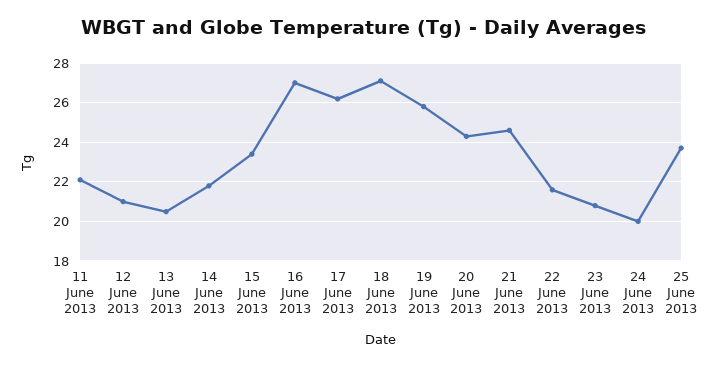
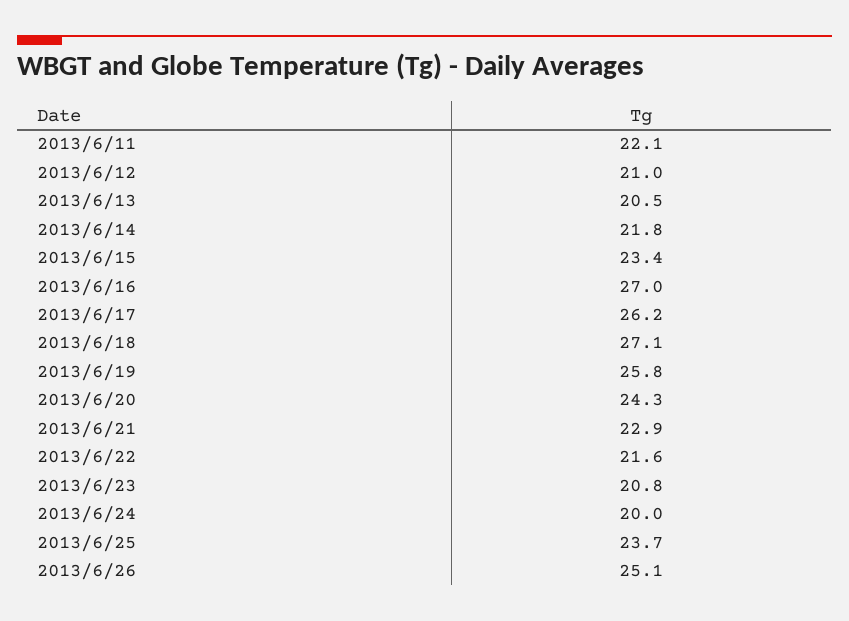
21 June 2013: 24.5 -> 22.9
2013/6/26: none -> 25.1

